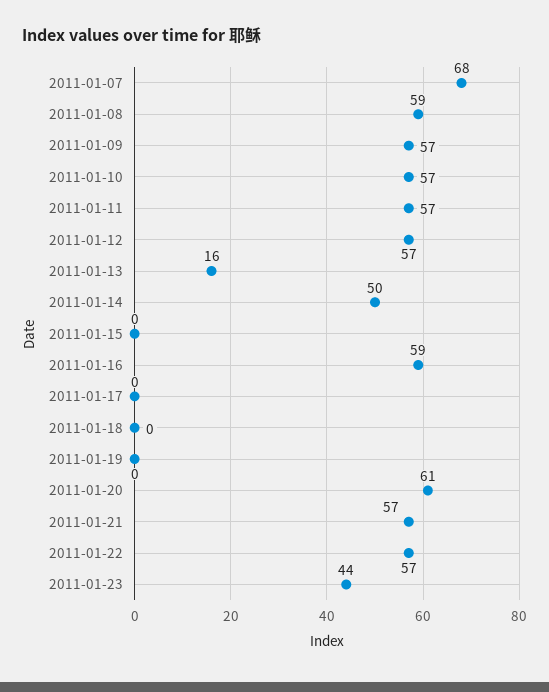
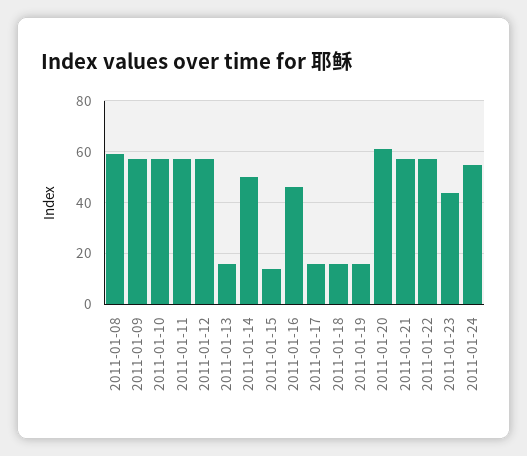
2011-01-07: 68 -> none
2011-01-15: 0 -> 15
2011-01-16: 59 -> 45
2011-01-17: 0 -> 15
2011-01-18: 0 -> 15
2011-01-19: 0 -> 15
2011-01-24: none -> 55

